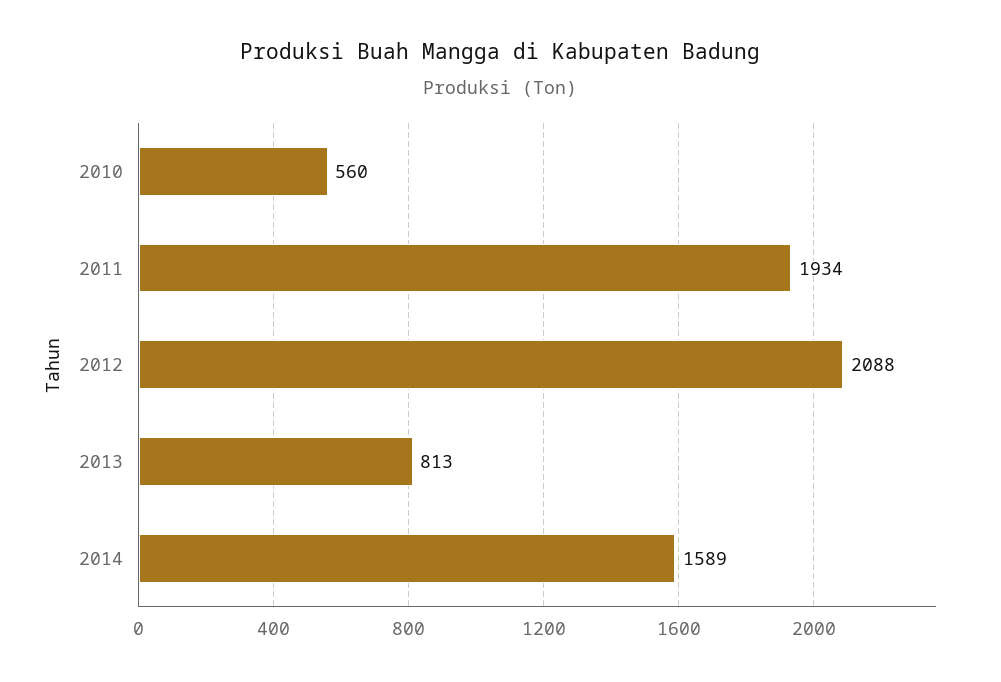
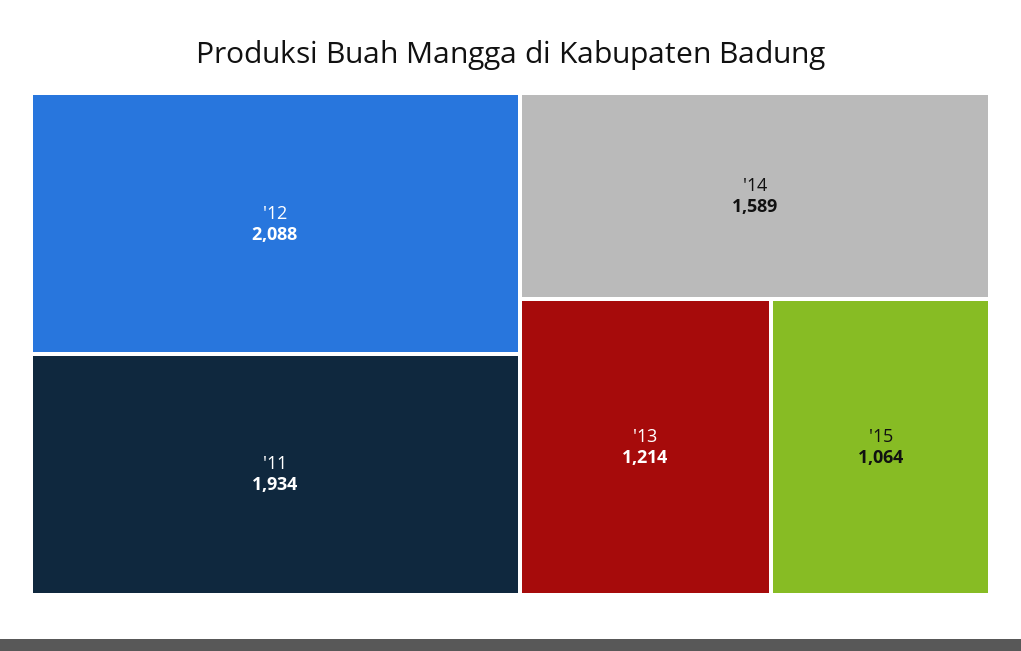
2010: 560 -> none
2013: 813 -> 1214
'15: none -> 1064

